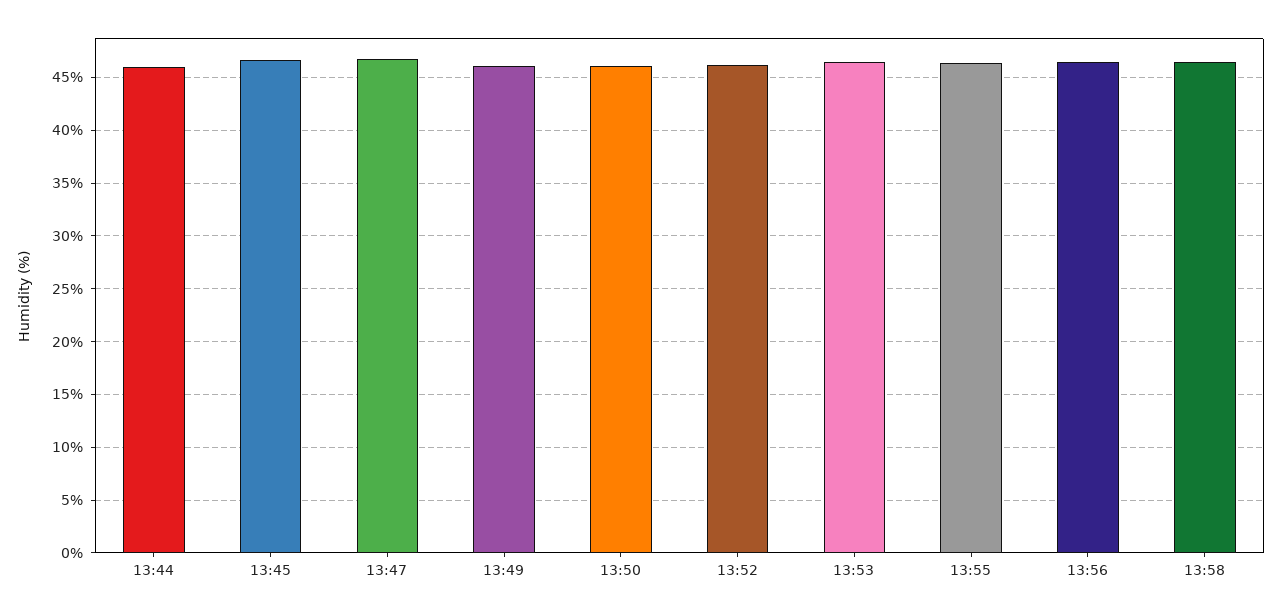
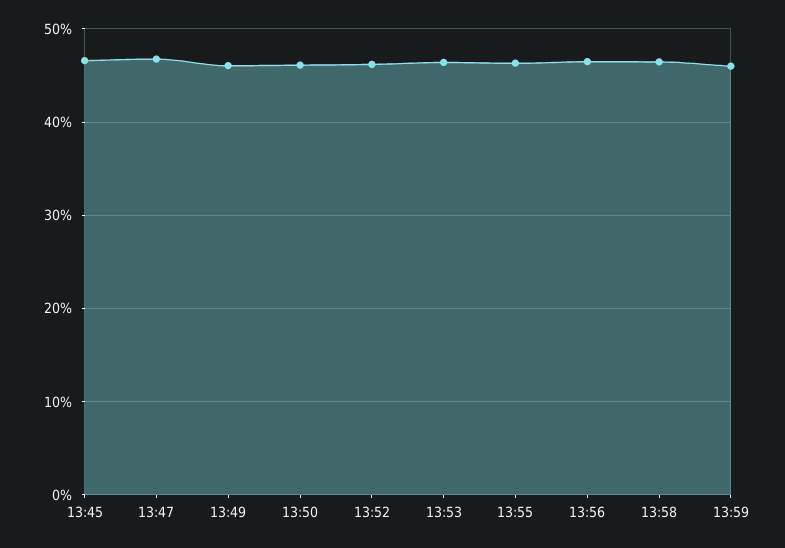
13:44: 46 -> none
13:59: none -> 46

